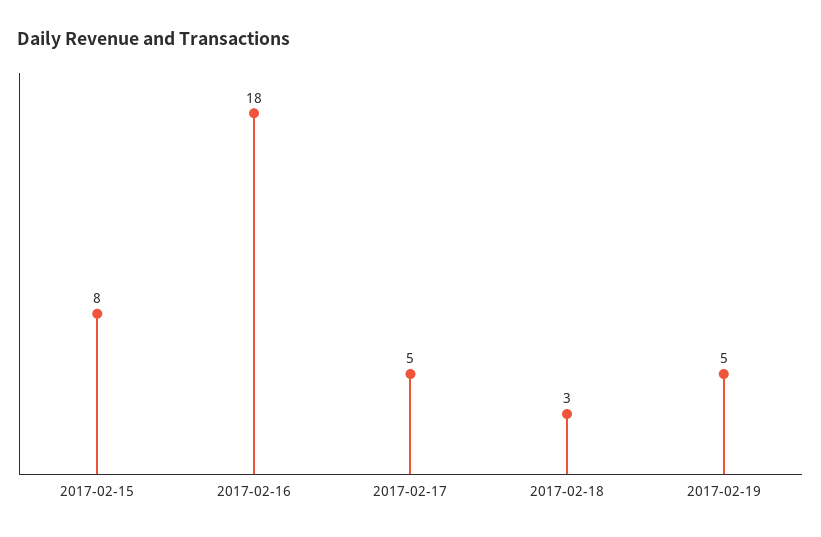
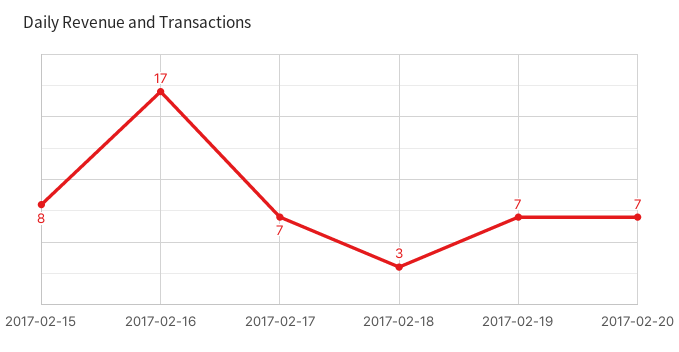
2017-02-16: 18 -> 17
2017-02-17: 5 -> 7
2017-02-19: 5 -> 7
2017-02-20: none -> 7

